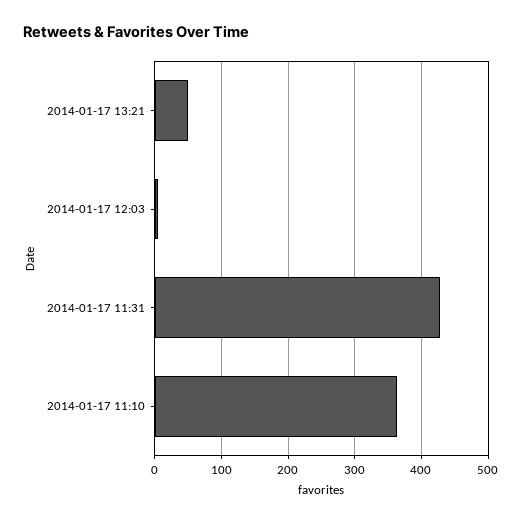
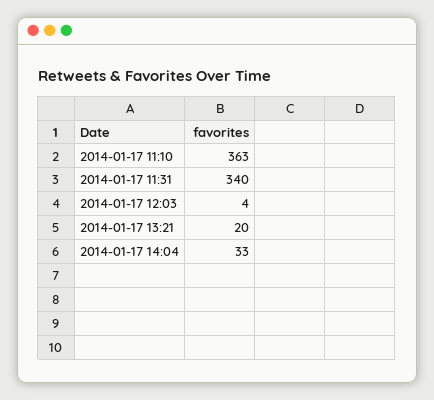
2014-01-17 13:21: 50 -> 20
2014-01-17 11:31: 430 -> 340
2014-01-17 14:04: none -> 33

